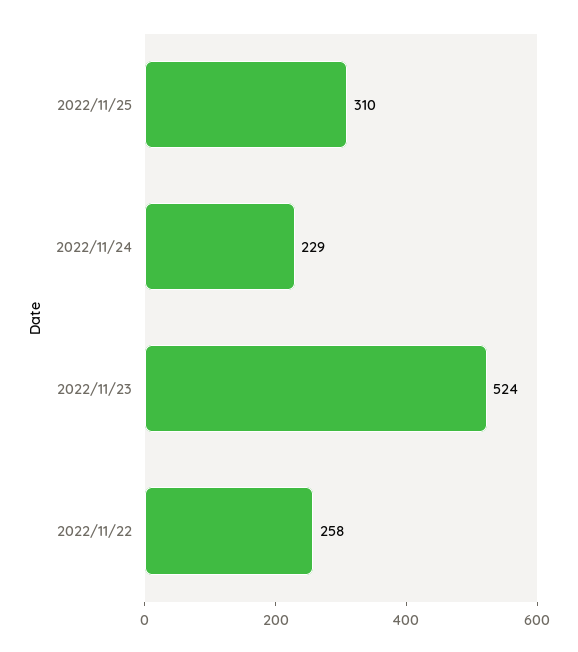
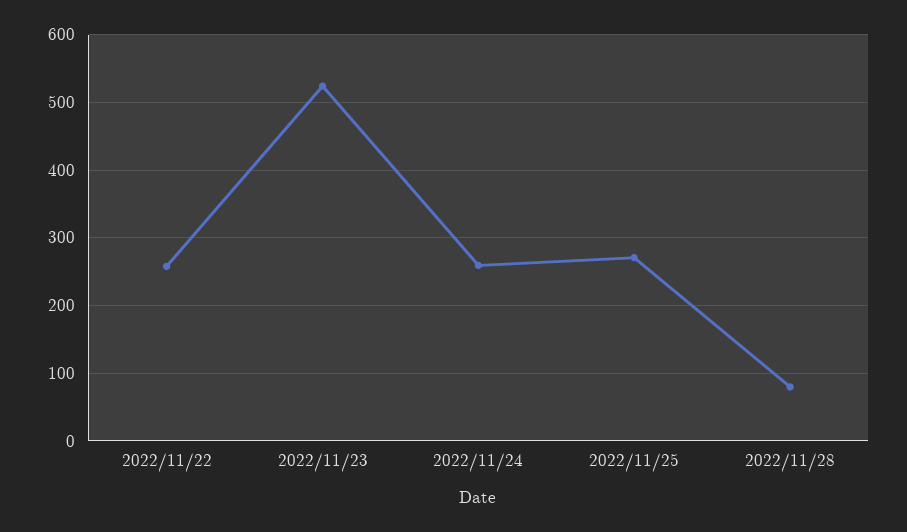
2022/11/25: 310 -> 270
2022/11/24: 229 -> 260
2022/11/28: none -> 80

